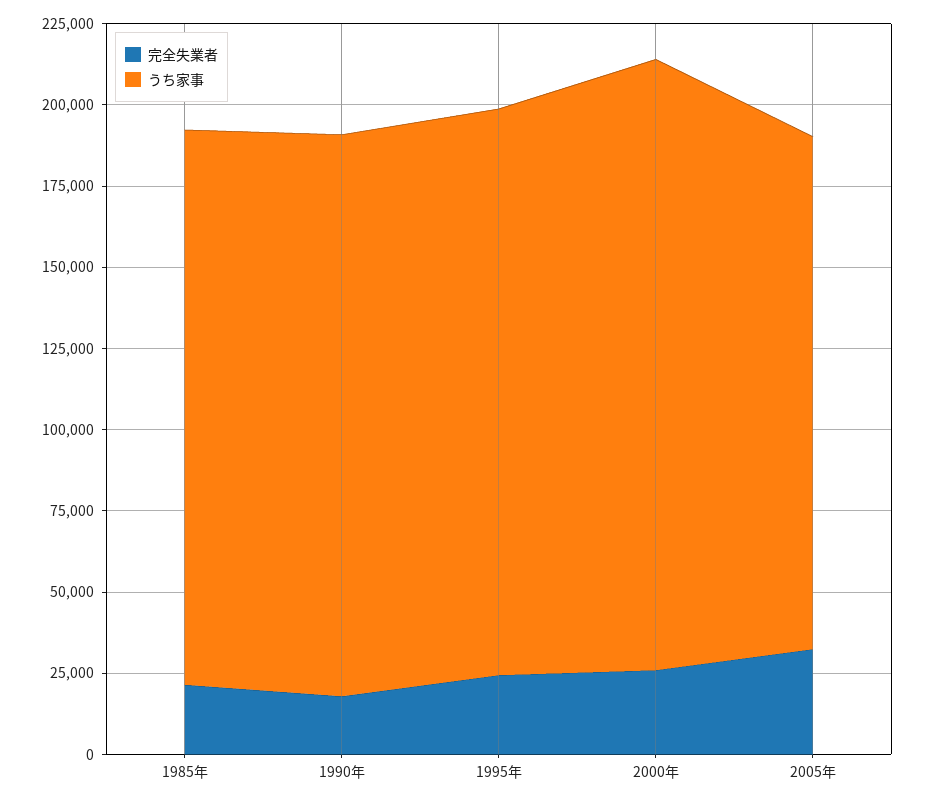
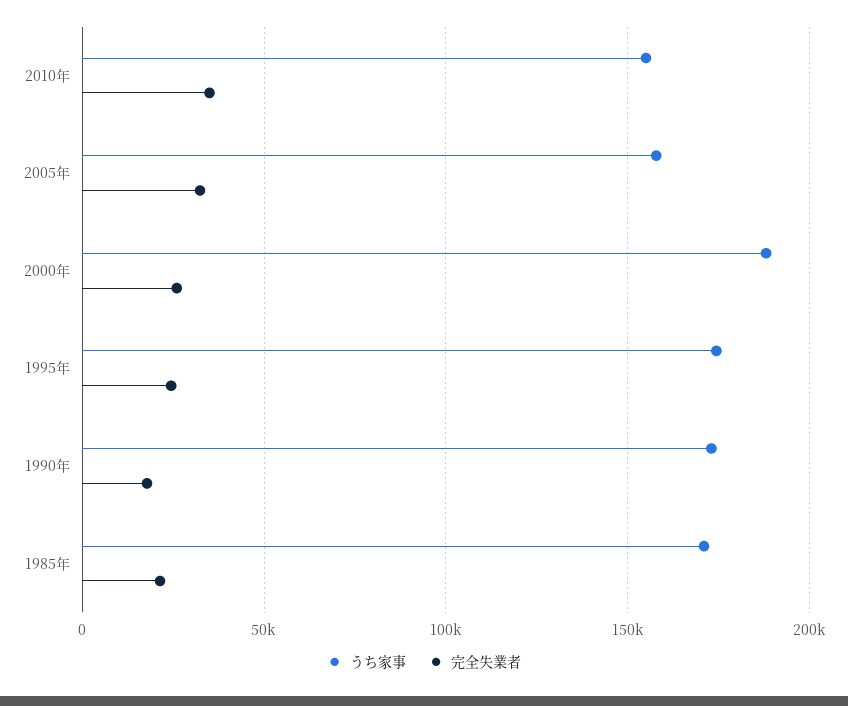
うち家事, 2010年: none -> 155000
完全失業者, 2010年: none -> 35000

